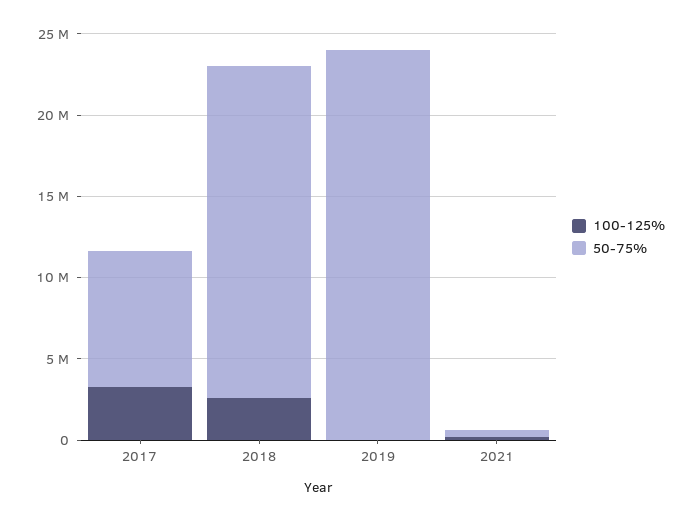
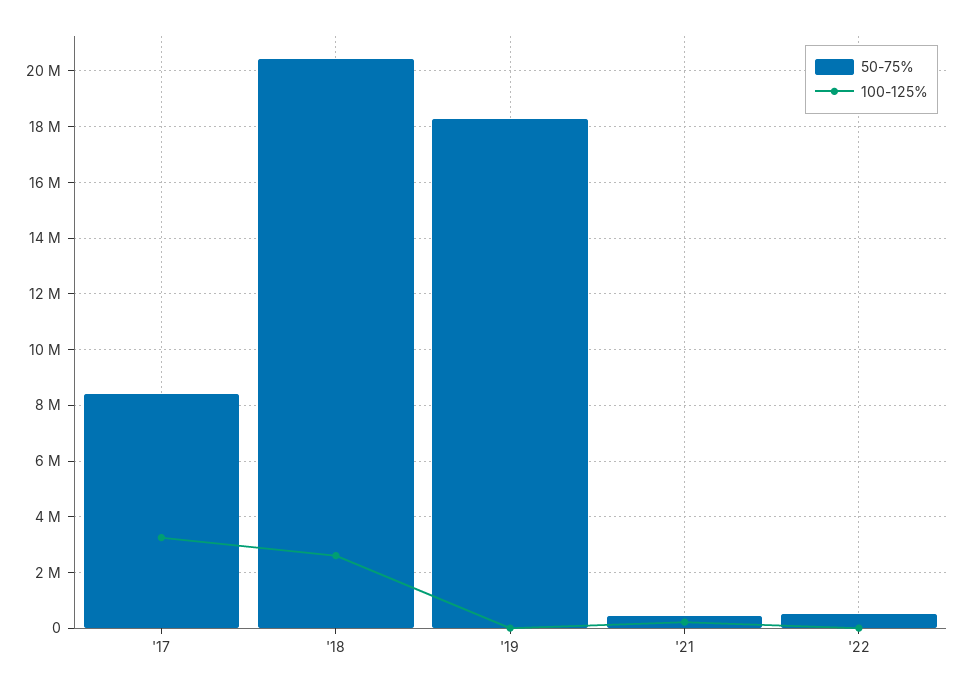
50-75%, 2019: 24000000 -> 18250000
50-75%, '22: none -> 500000
100-125%, '22: none -> 0

